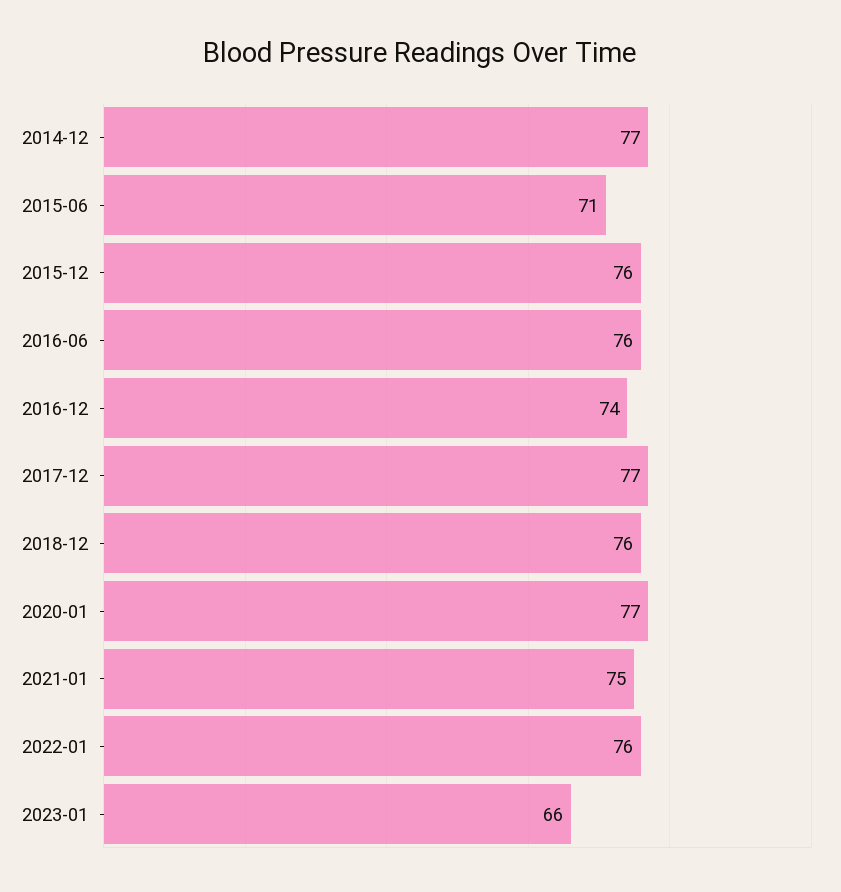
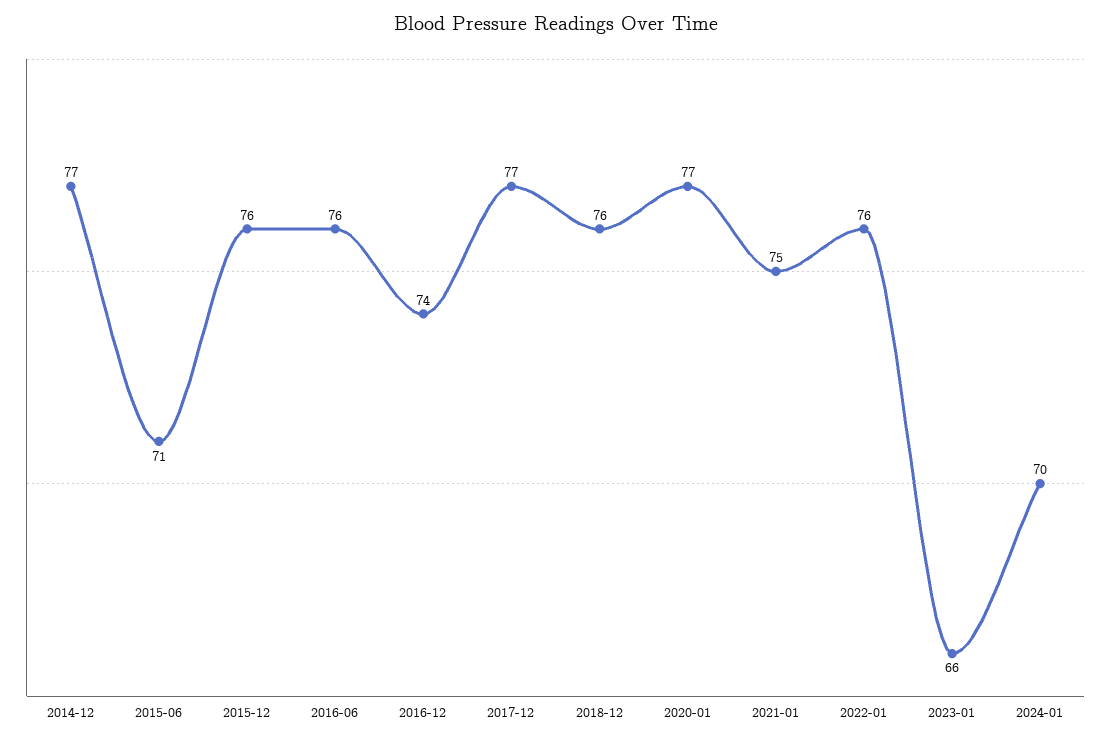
2024-01: none -> 70

